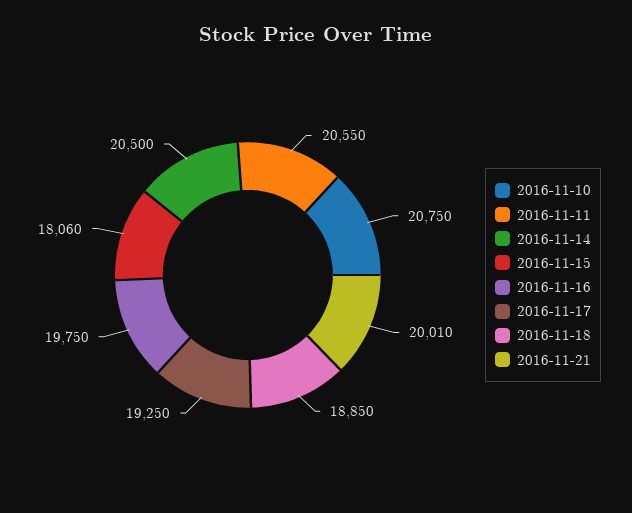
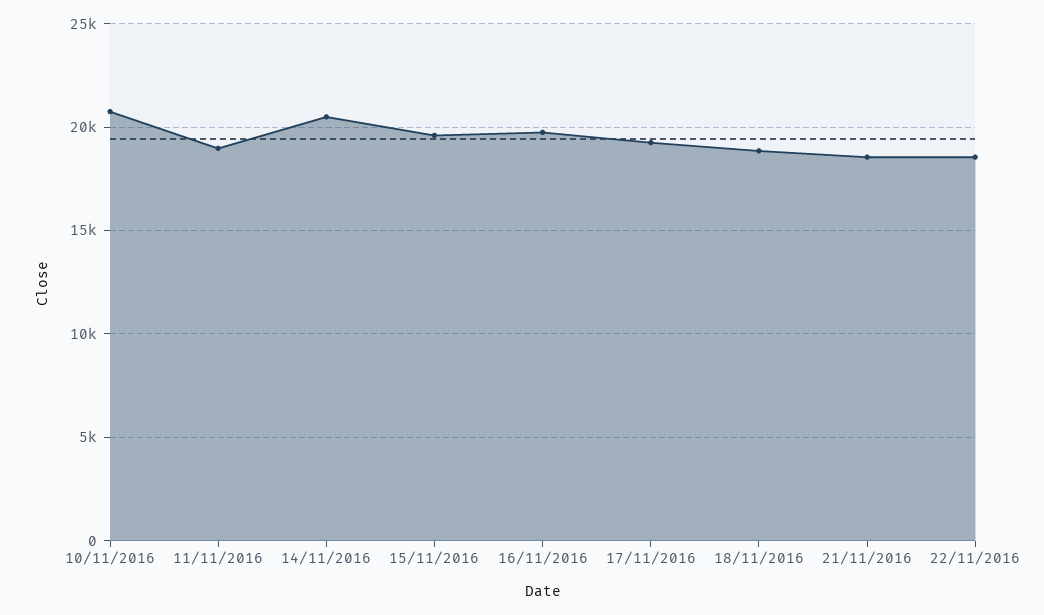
2016-11-11: 20550 -> 19000
2016-11-15: 18060 -> 19500
2016-11-21: 20010 -> 18500
22/11/2016: none -> 18500

